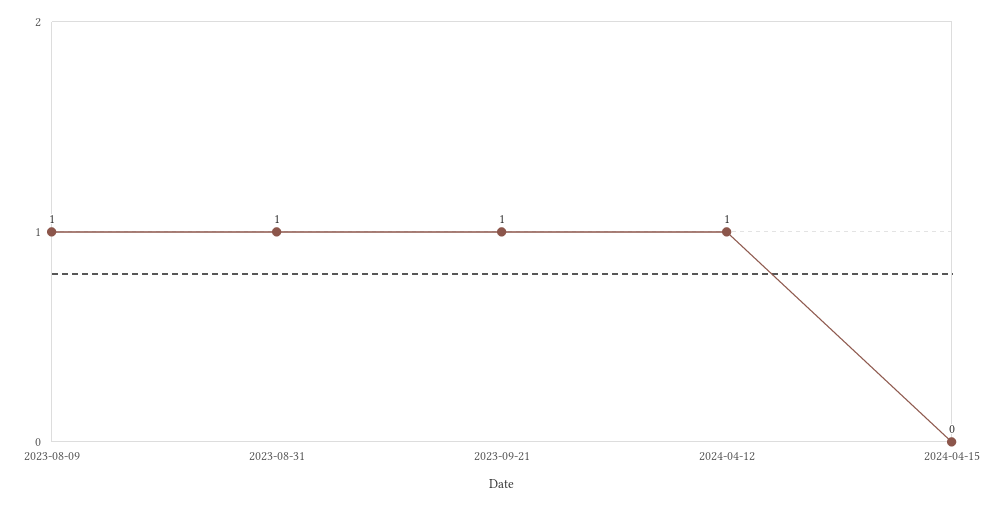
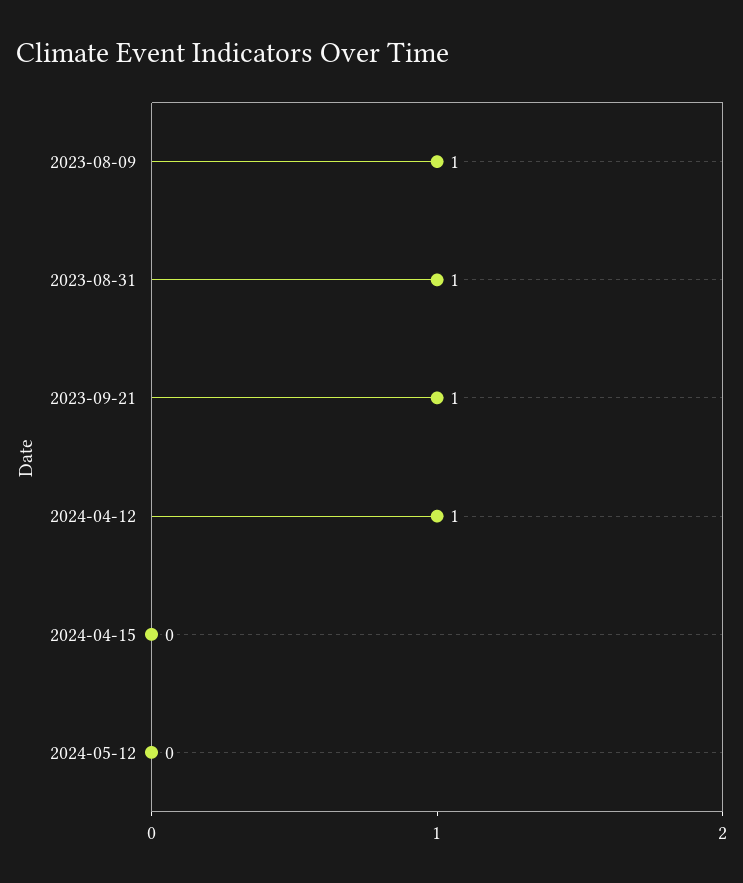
2024-05-12: none -> 0

